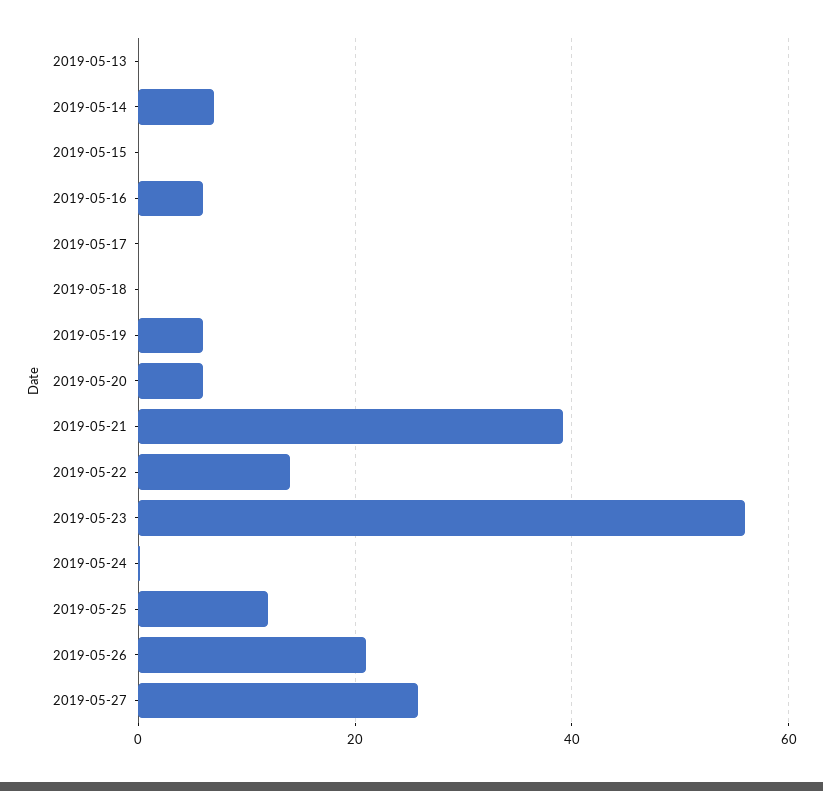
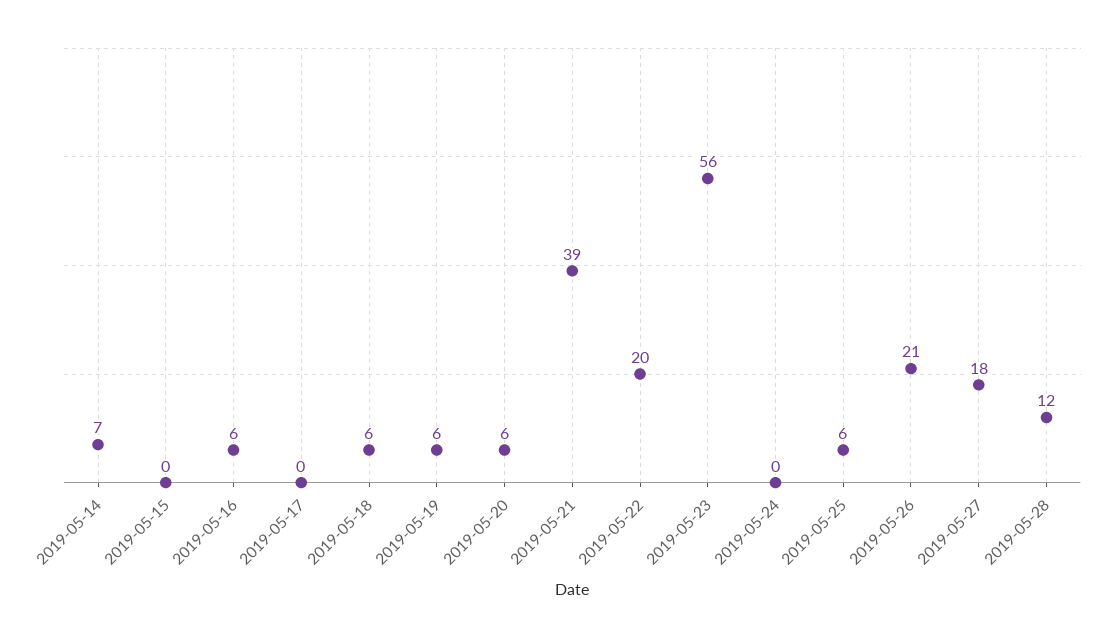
2019-05-13: 0 -> none
2019-05-18: 0 -> 6
2019-05-22: 14 -> 20
2019-05-25: 12 -> 6
2019-05-27: 26 -> 18
2019-05-28: none -> 12

